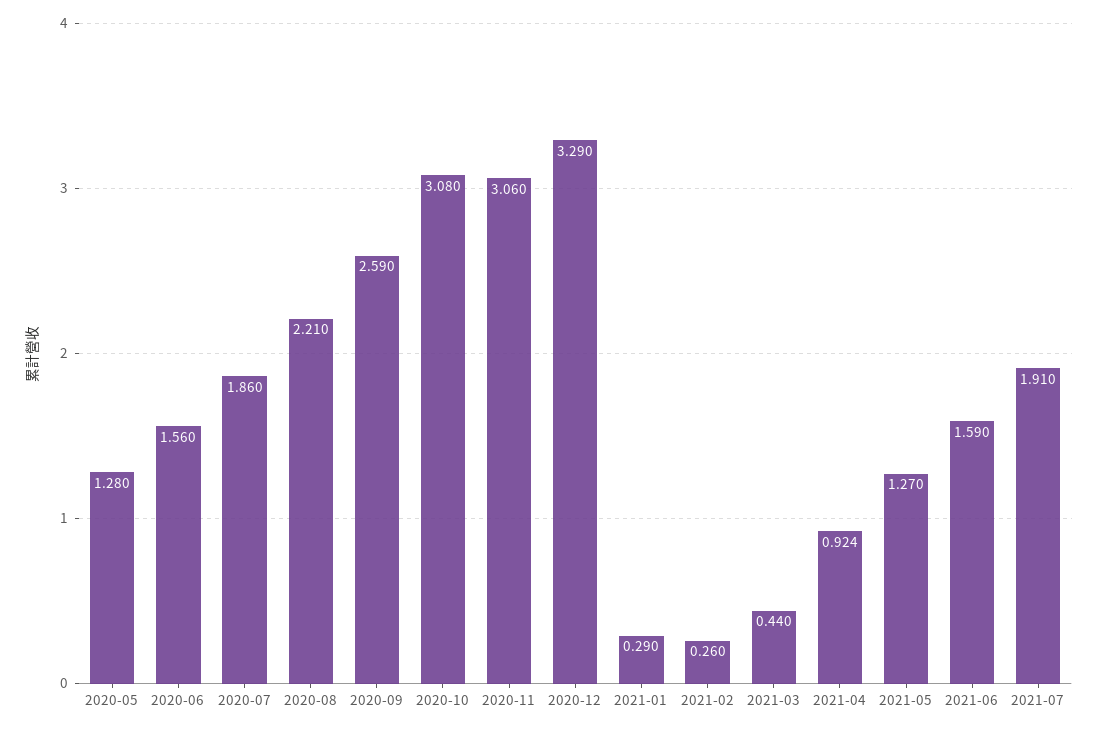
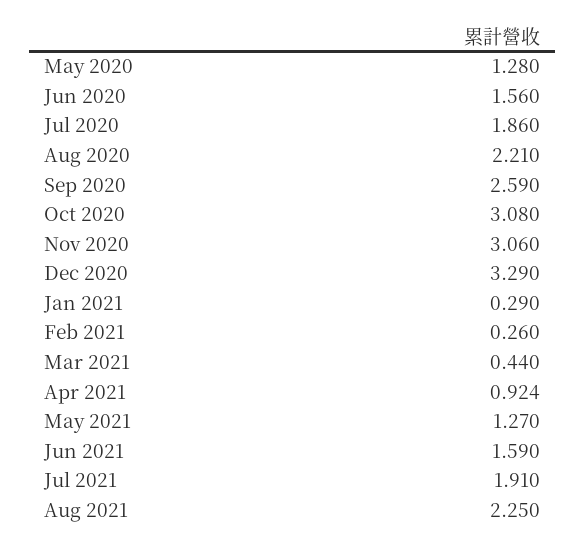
Aug 2021: none -> 2.25

